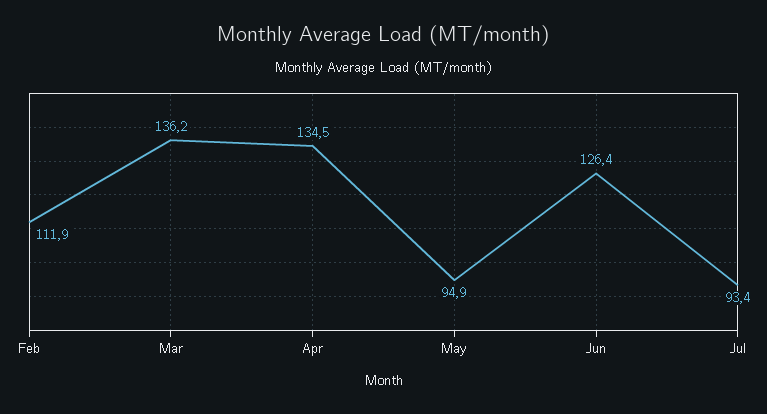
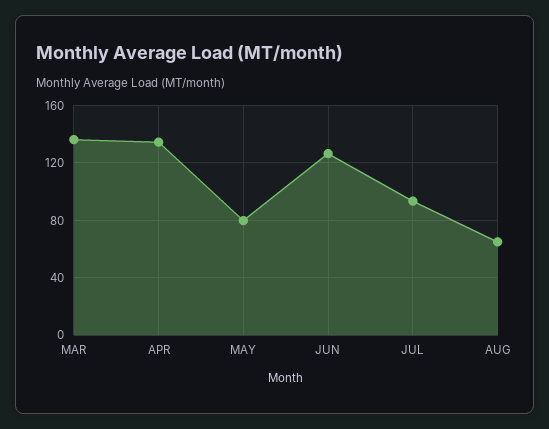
Feb: 111.9 -> none
May: 94.9 -> 80
AUG: none -> 65

